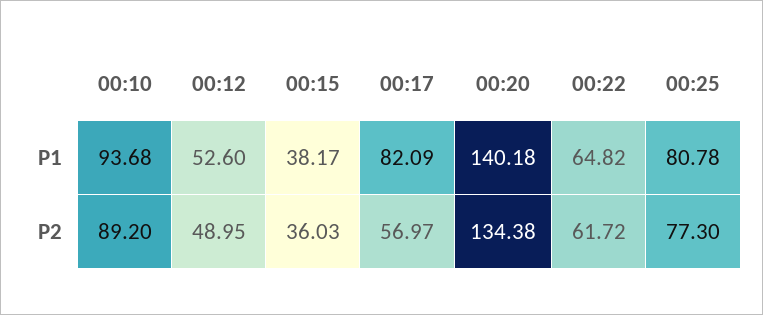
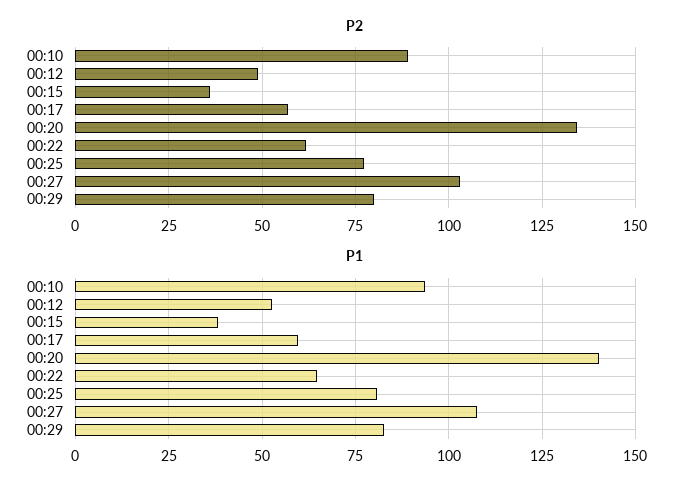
P1, 00:17: 82.09 -> 60
P2, 00:27: none -> 102.5
P2, 00:29: none -> 80
P1, 00:27: none -> 107.5
P1, 00:29: none -> 82.5

